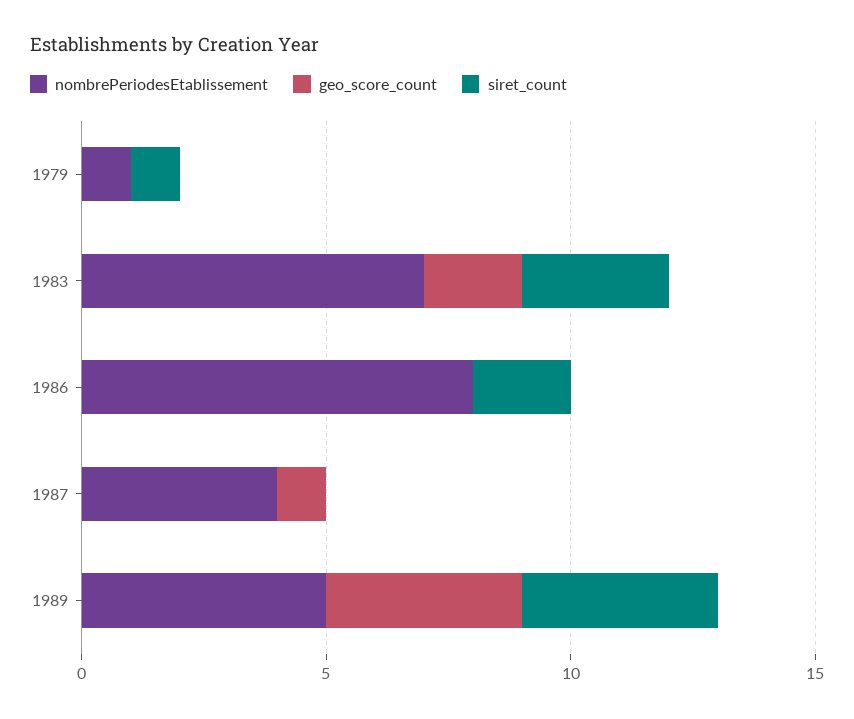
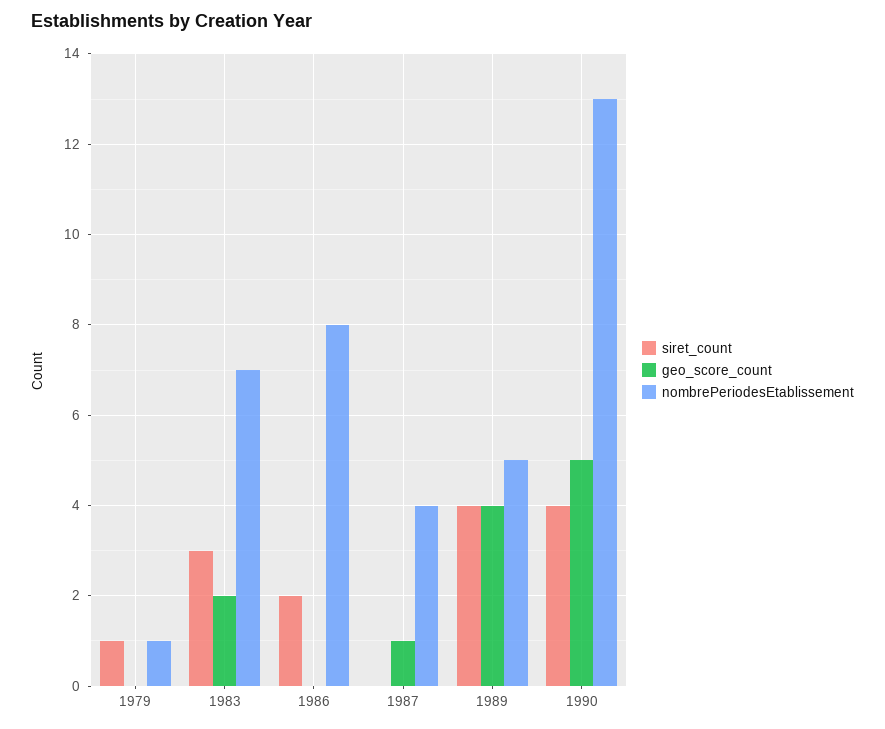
siret_count, 1990: none -> 4
geo_score_count, 1990: none -> 5
nombrePeriodesEtablissement, 1990: none -> 13

